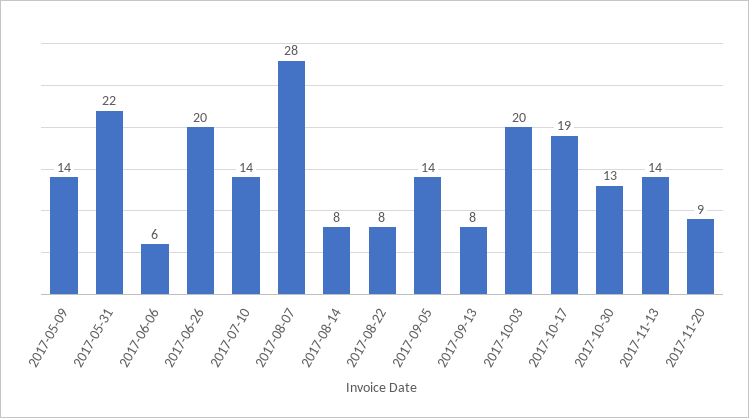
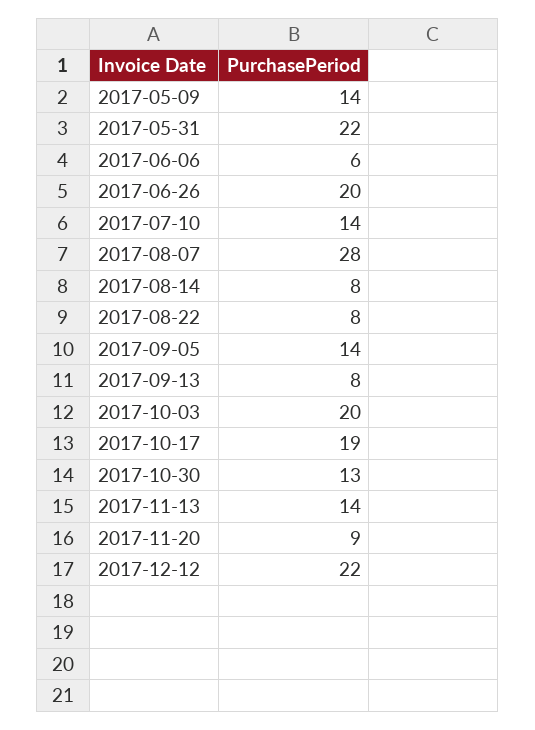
2017-12-12: none -> 22

